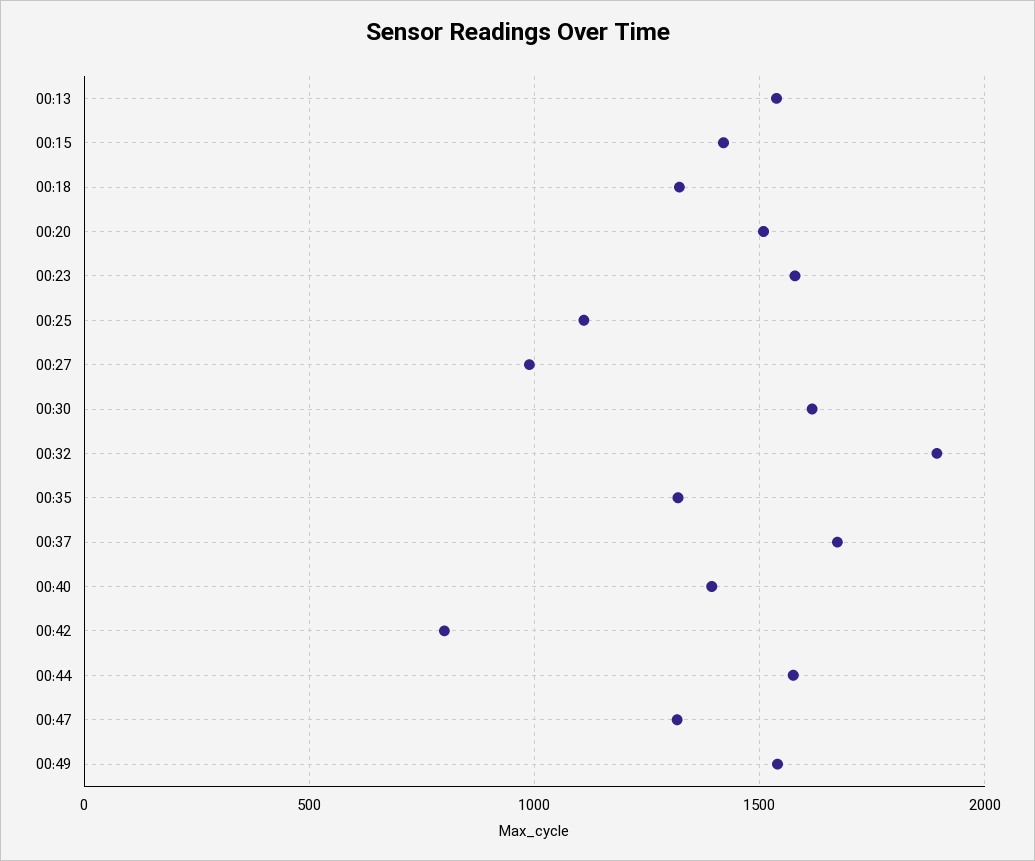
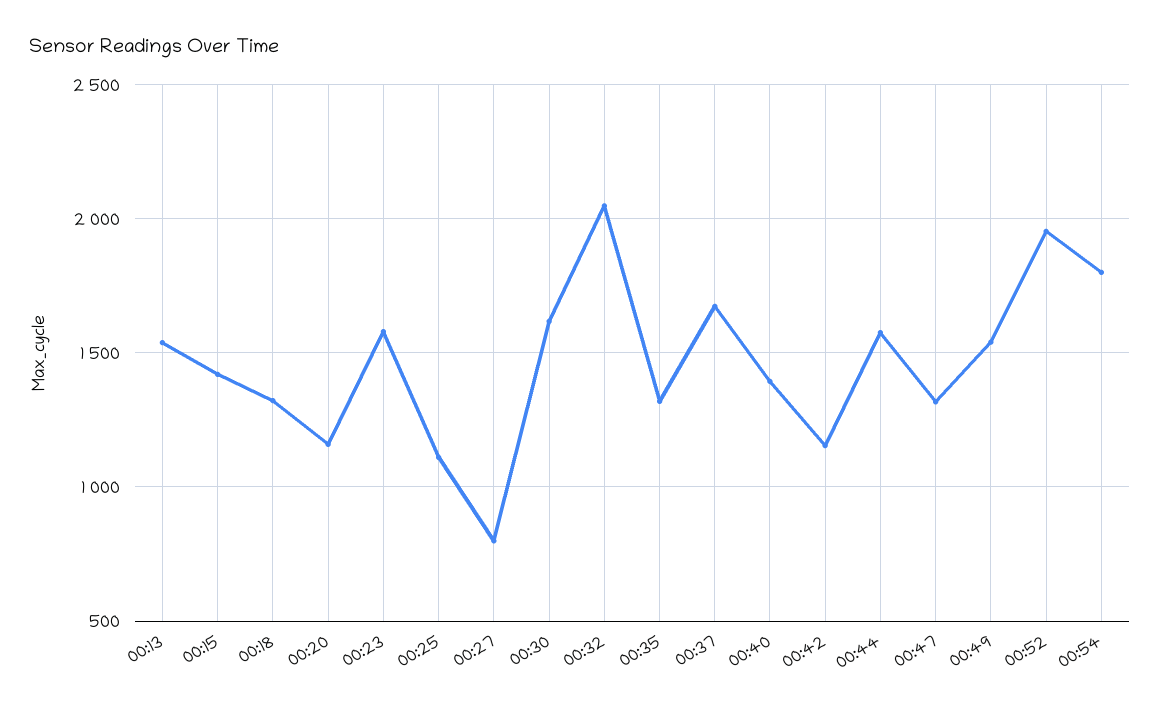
00:20: 1500 -> 1150
00:27: 1000 -> 800
00:32: 1900 -> 2050
00:42: 800 -> 1150
00:52: none -> 1950
00:54: none -> 1800

